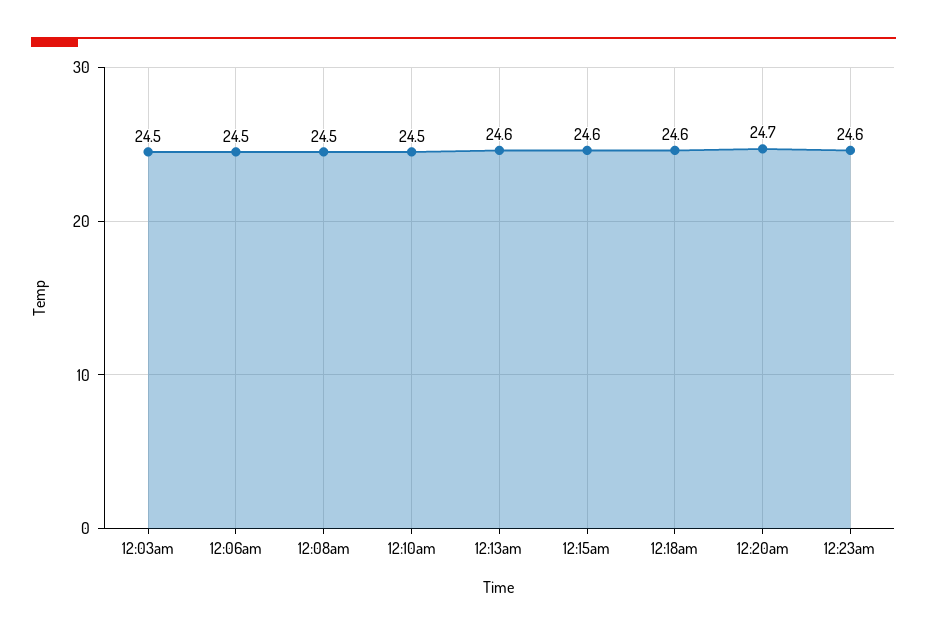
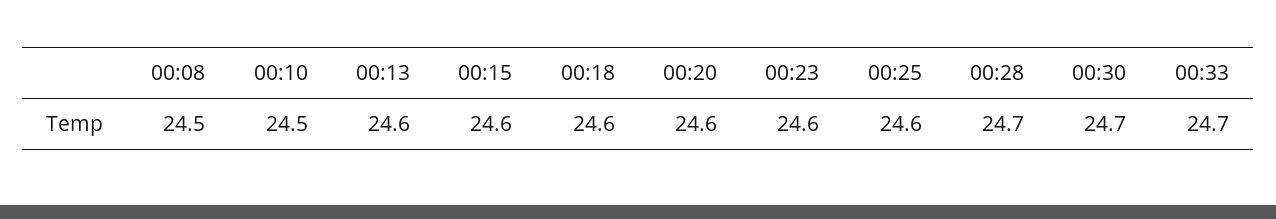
12:03am: 24.5 -> none
12:06am: 24.5 -> none
12:20am: 24.7 -> 24.6
00:25: none -> 24.6
00:28: none -> 24.7
00:30: none -> 24.7
00:33: none -> 24.7

